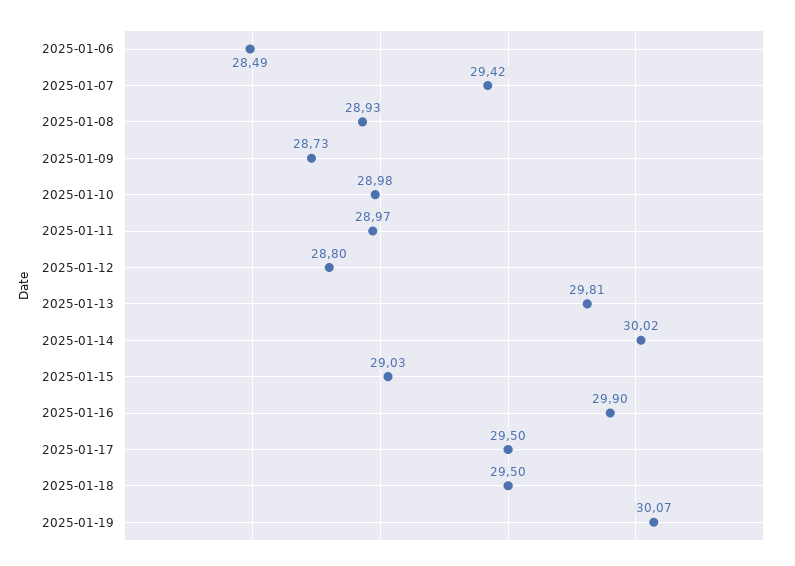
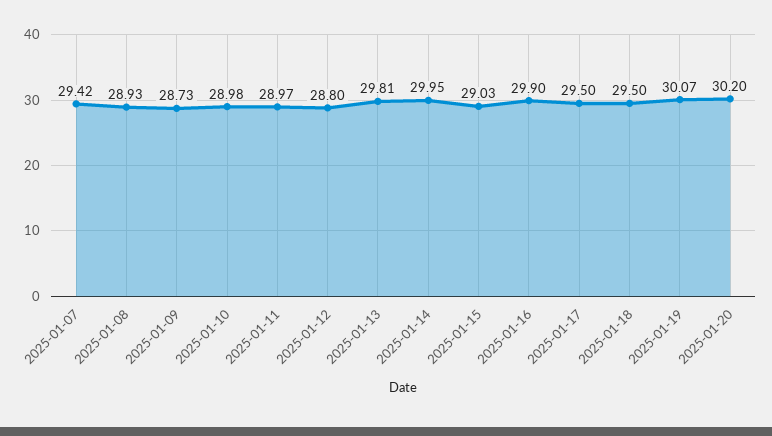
2025-01-06: 28.49 -> none
2025-01-14: 30.02 -> 29.95
2025-01-20: none -> 30.2

